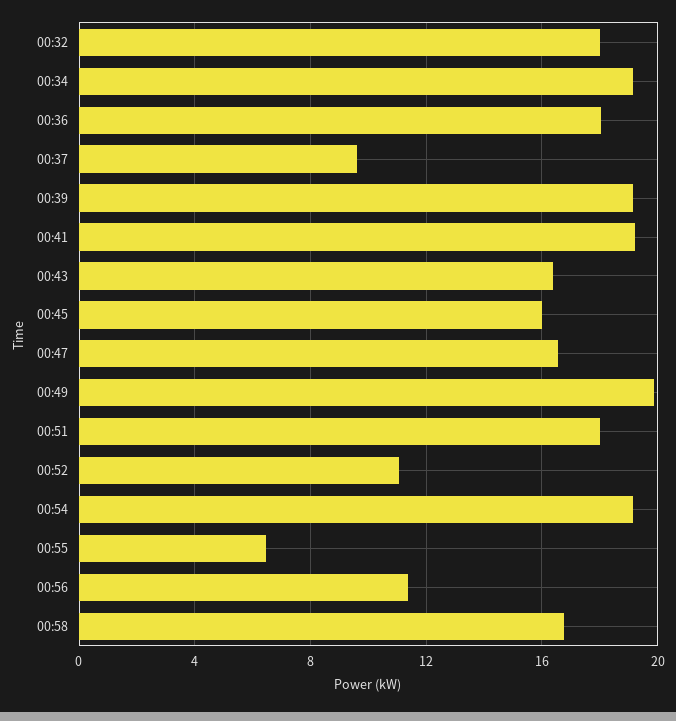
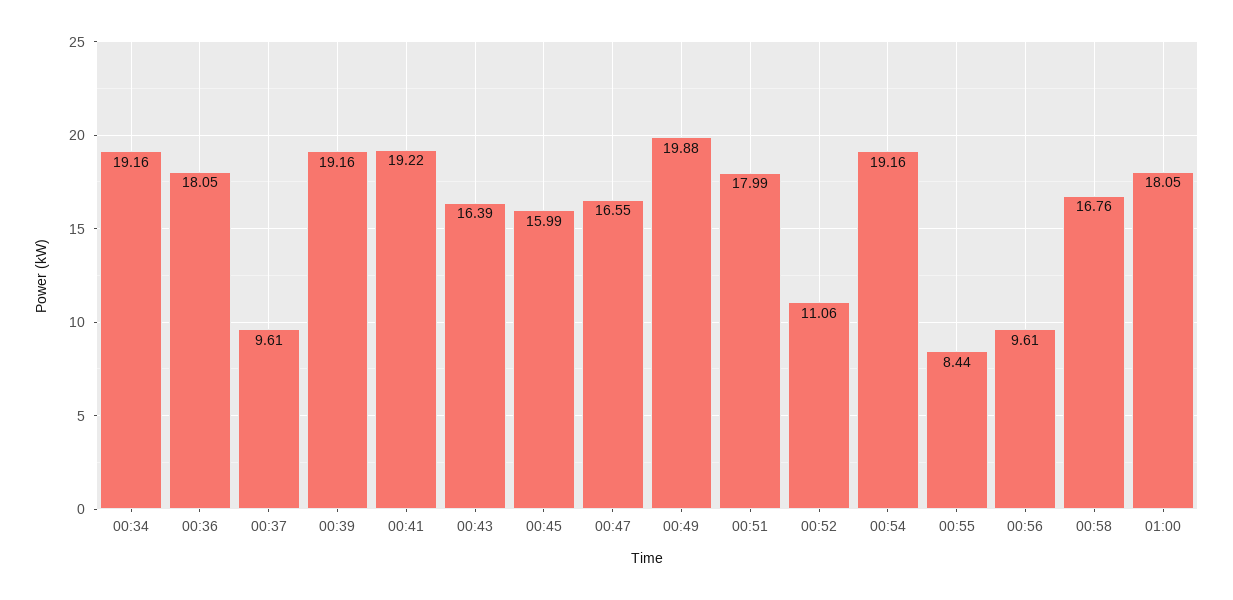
00:32: 18 -> none
00:55: 6.5 -> 8.44
00:56: 11.5 -> 9.61
01:00: none -> 18.05

